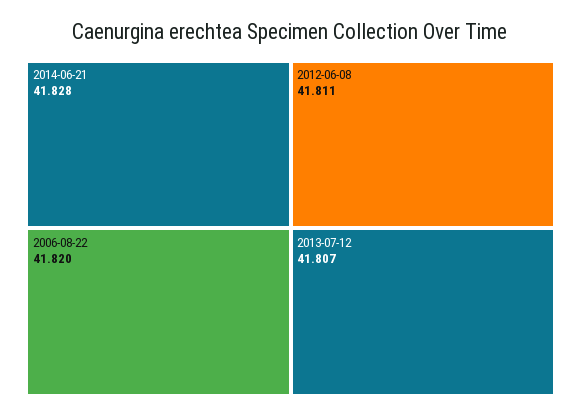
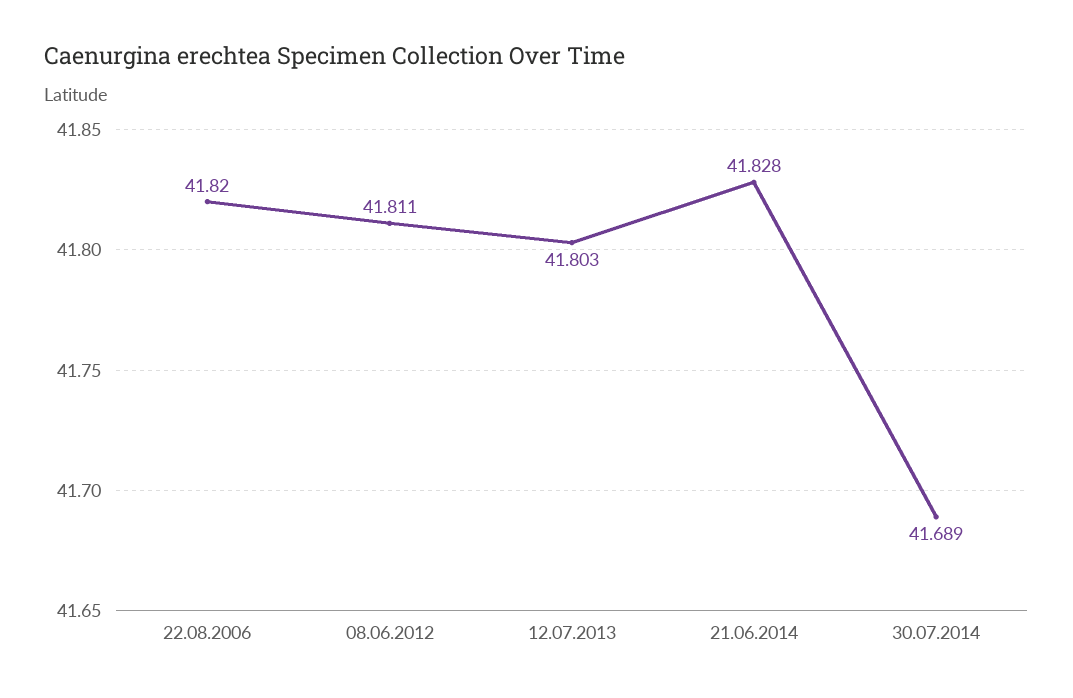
2013-07-12: 41.807 -> 41.803
30.07.2014: none -> 41.689

